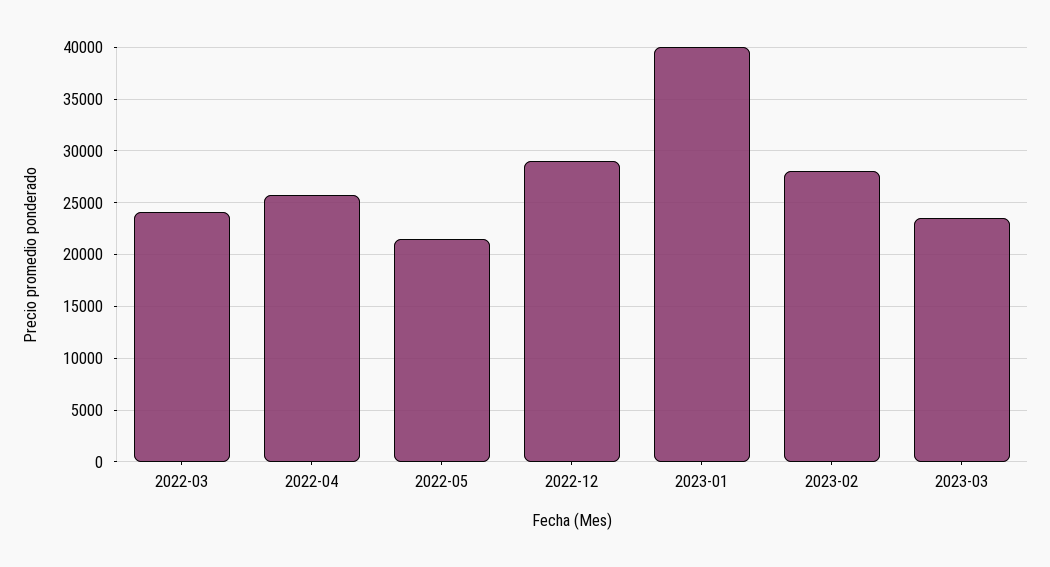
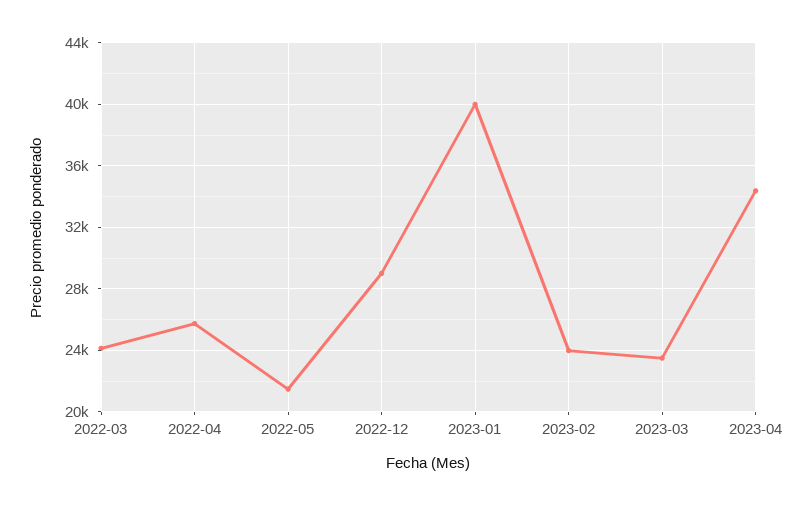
2023-02: 28000 -> 24000
2023-04: none -> 34500

